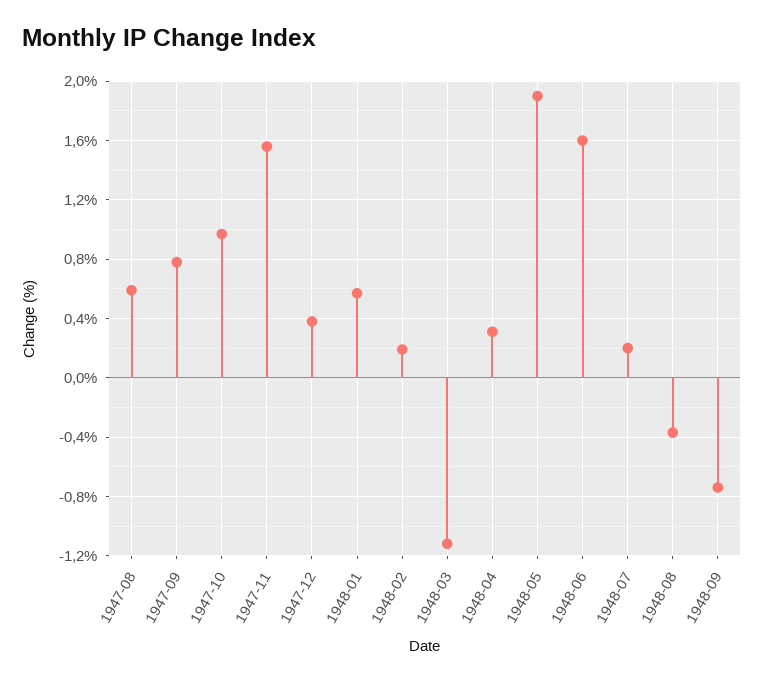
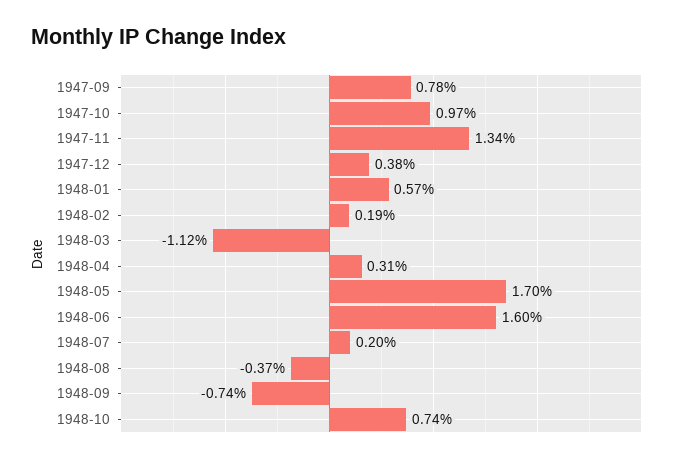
1947-08: 0.6 -> none
1947-11: 1.55 -> 1.34
1948-05: 1.9 -> 1.7
1948-10: none -> 0.74

